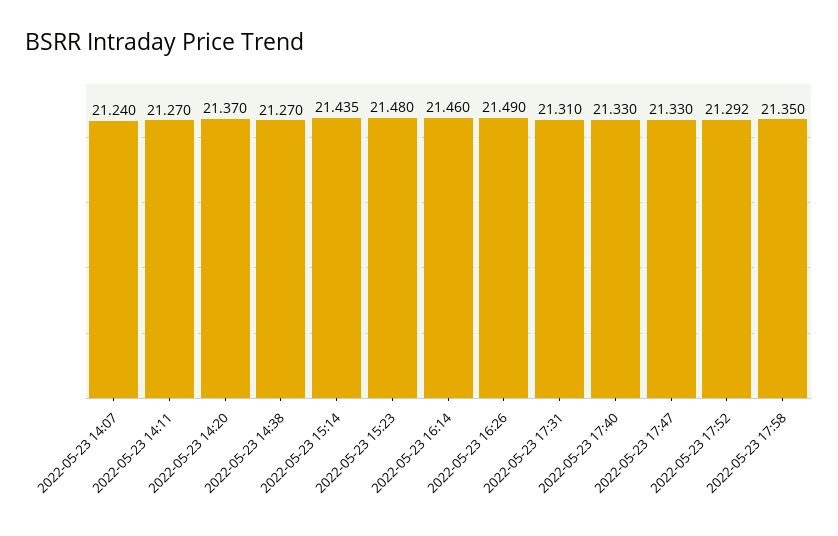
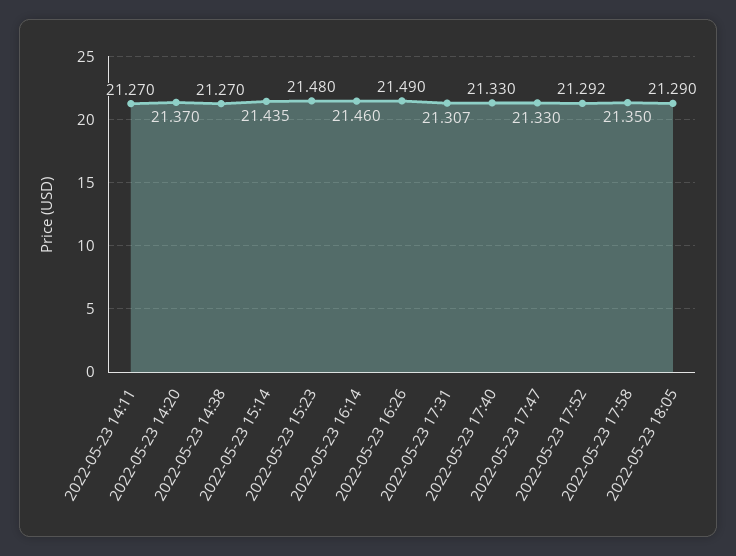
2022-05-23 14:07: 21.24 -> none
2022-05-23 17:31: 21.31 -> 21.307
2022-05-23 18:05: none -> 21.29

